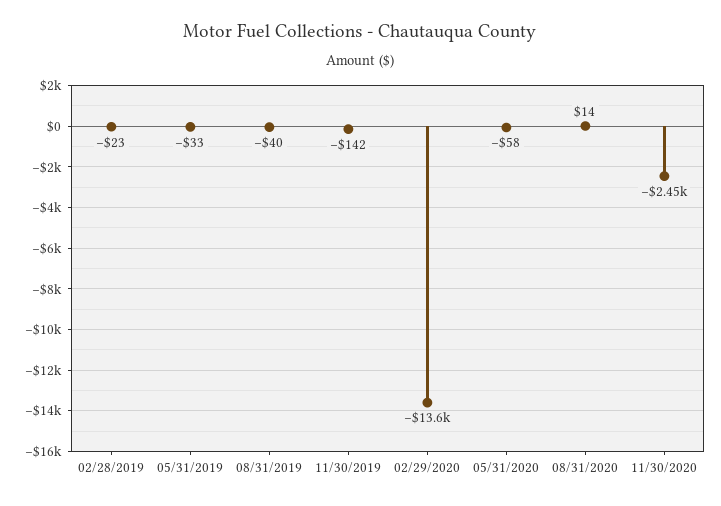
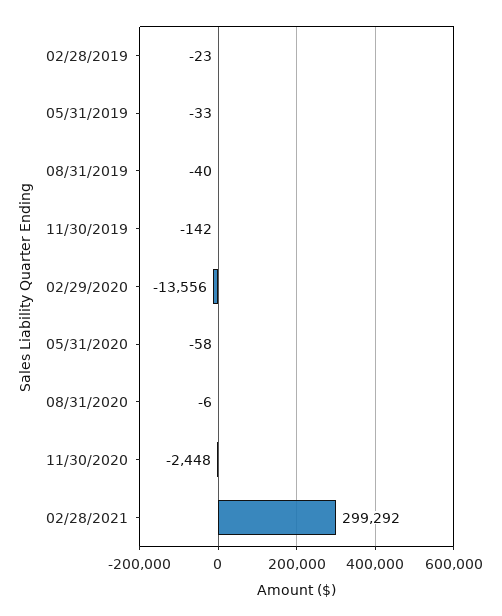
08/31/2020: 14 -> -6
02/28/2021: none -> 299292

